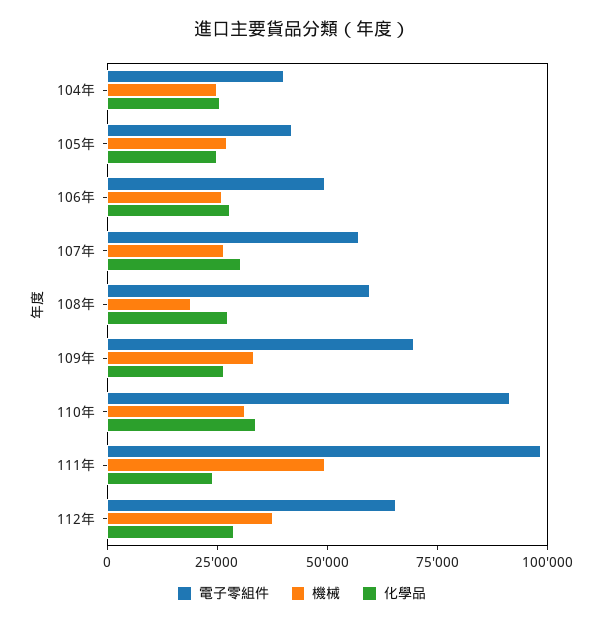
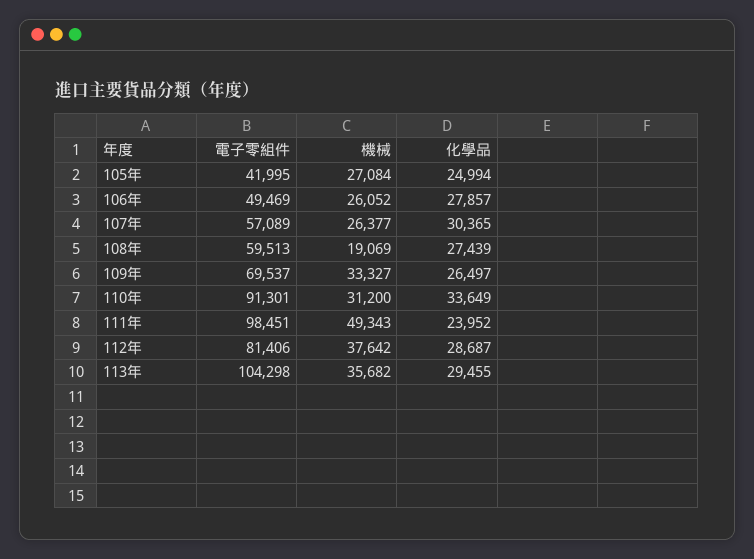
電子零組件, 104年: 40000 -> none
機械, 104年: 25000 -> none
化學品, 104年: 25000 -> none
電子零組件, 112年: 65000 -> 81406
電子零組件, 113年: none -> 104298
機械, 113年: none -> 35682
化學品, 113年: none -> 29455

